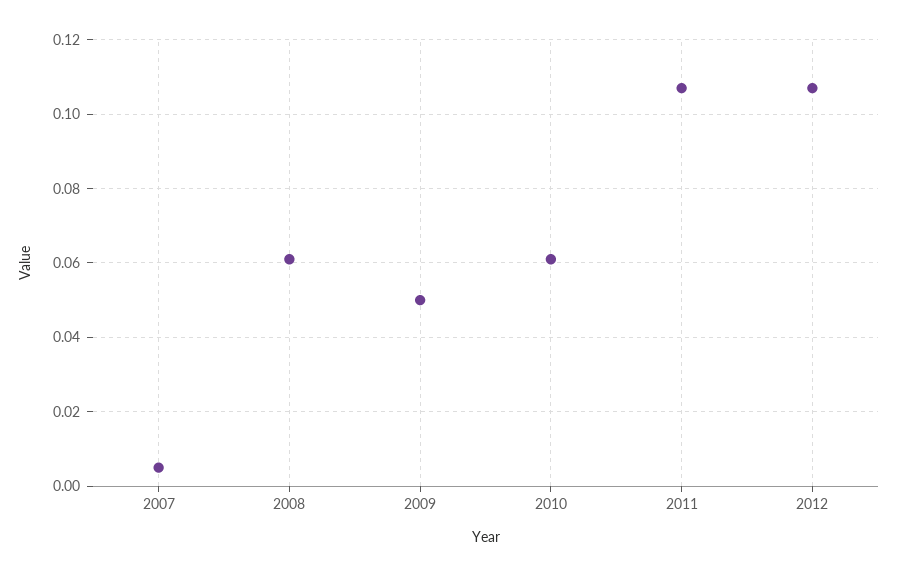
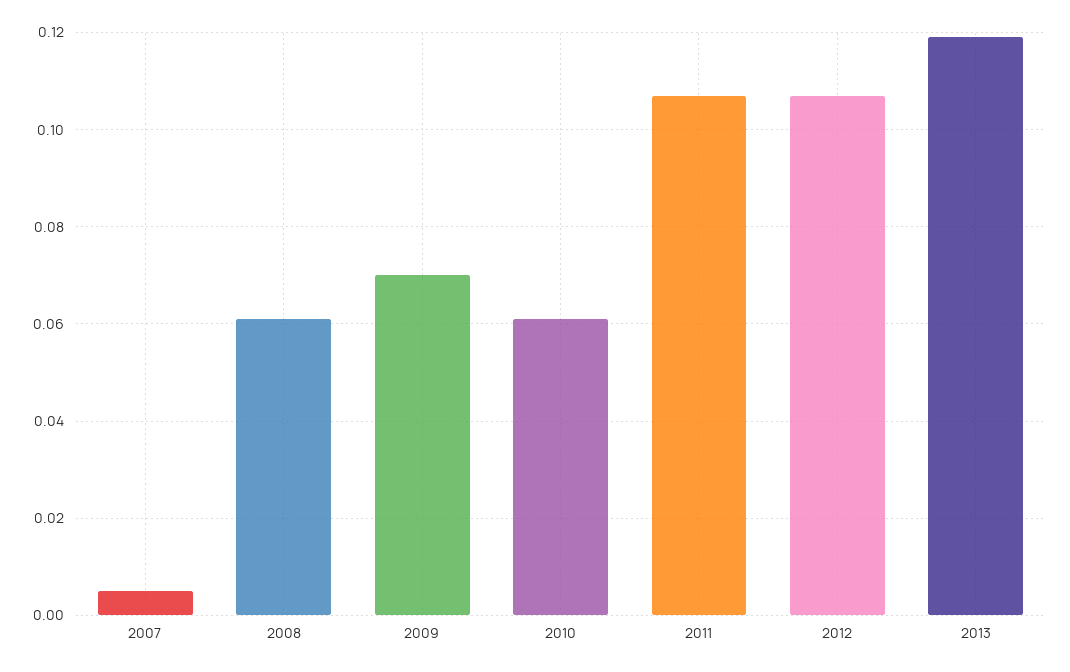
2009: 0.05 -> 0.07
2013: none -> 0.12

